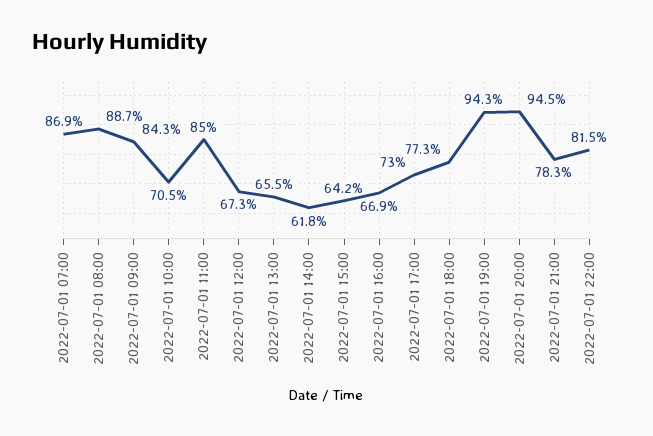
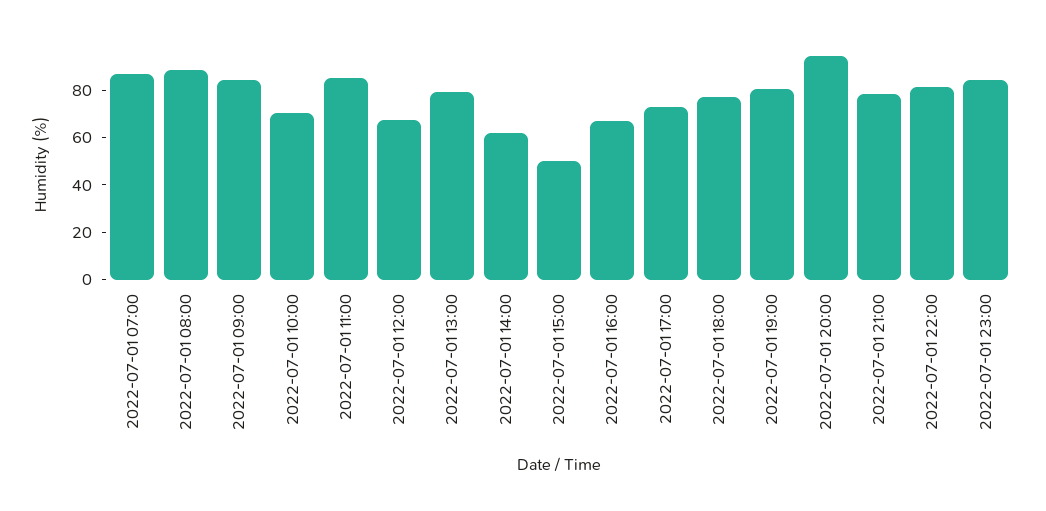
2022-07-01 13:00: 65.5 -> 80
2022-07-01 15:00: 64.2 -> 50
2022-07-01 19:00: 94.3 -> 80
2022-07-01 23:00: none -> 85

